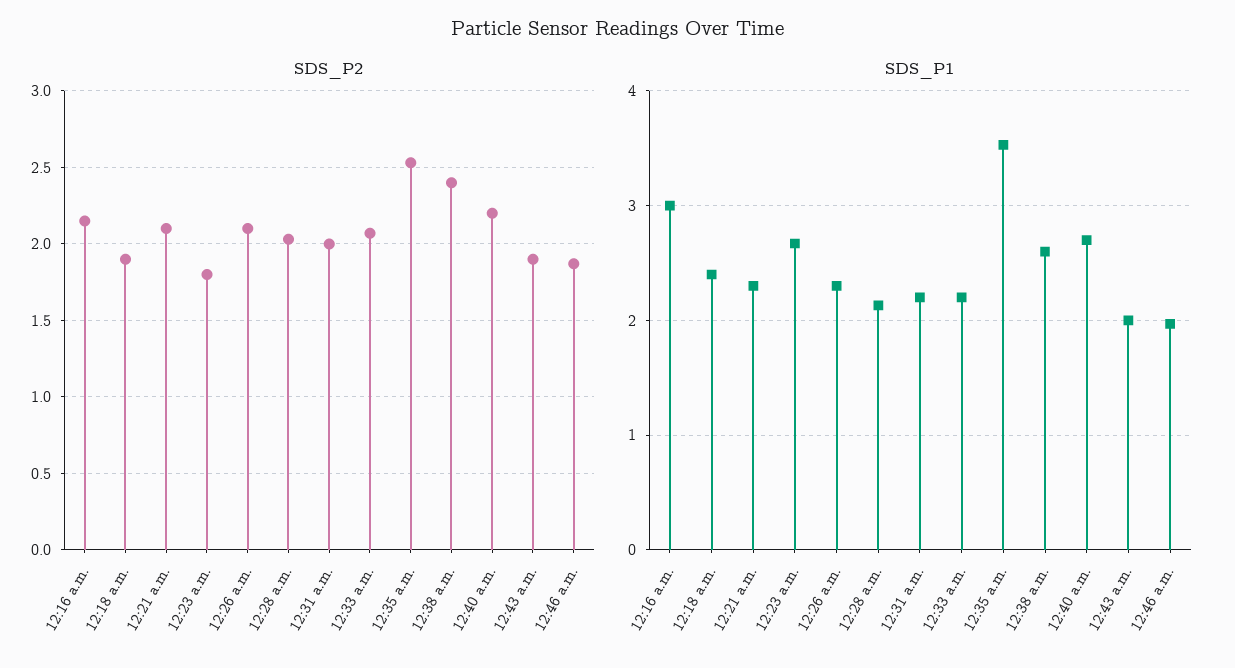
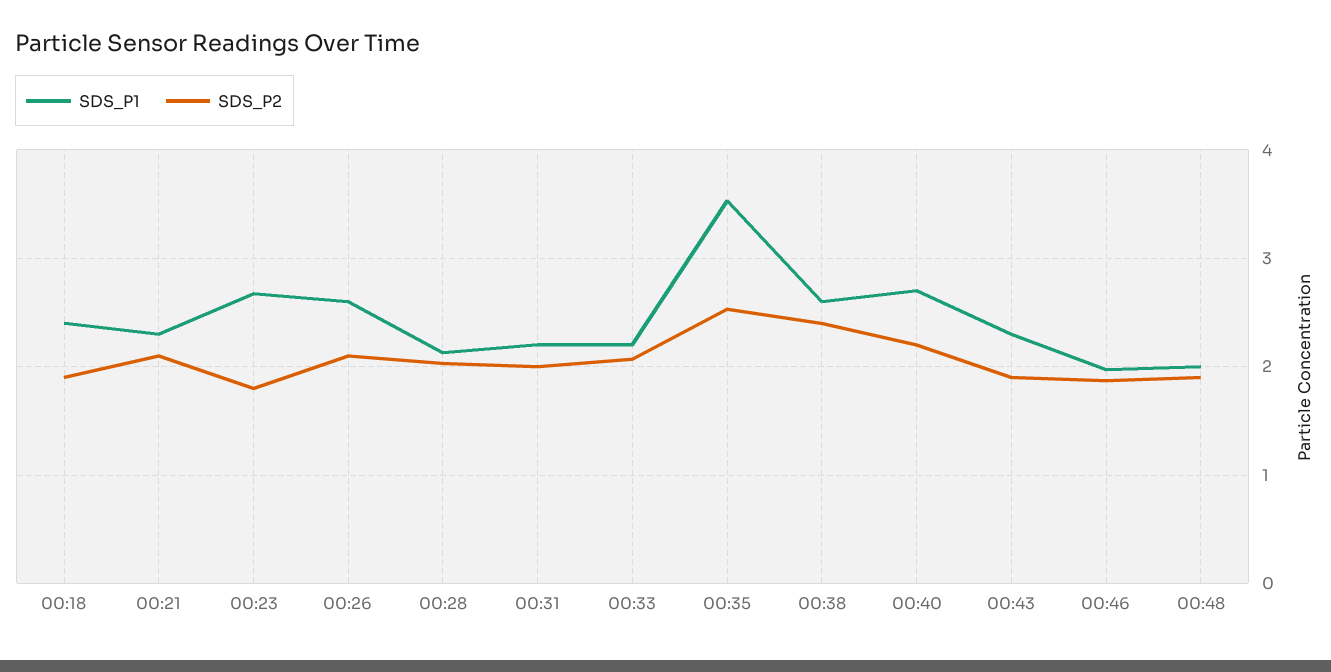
SDS_P2, 12:16 a.m.: 2.15 -> none
SDS_P1, 12:16 a.m.: 3 -> none
SDS_P1, 12:26 a.m.: 2.3 -> 2.6
SDS_P1, 12:43 a.m.: 2 -> 2.3
SDS_P1, 00:48: none -> 2
SDS_P2, 00:48: none -> 1.9

